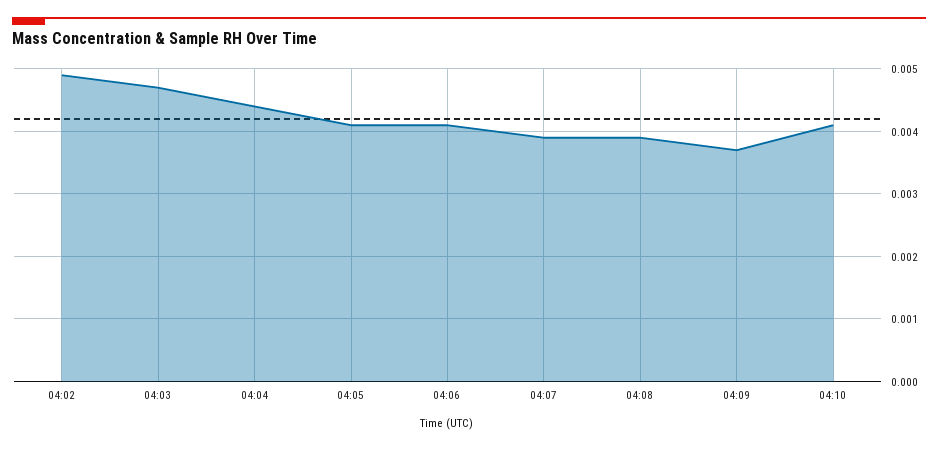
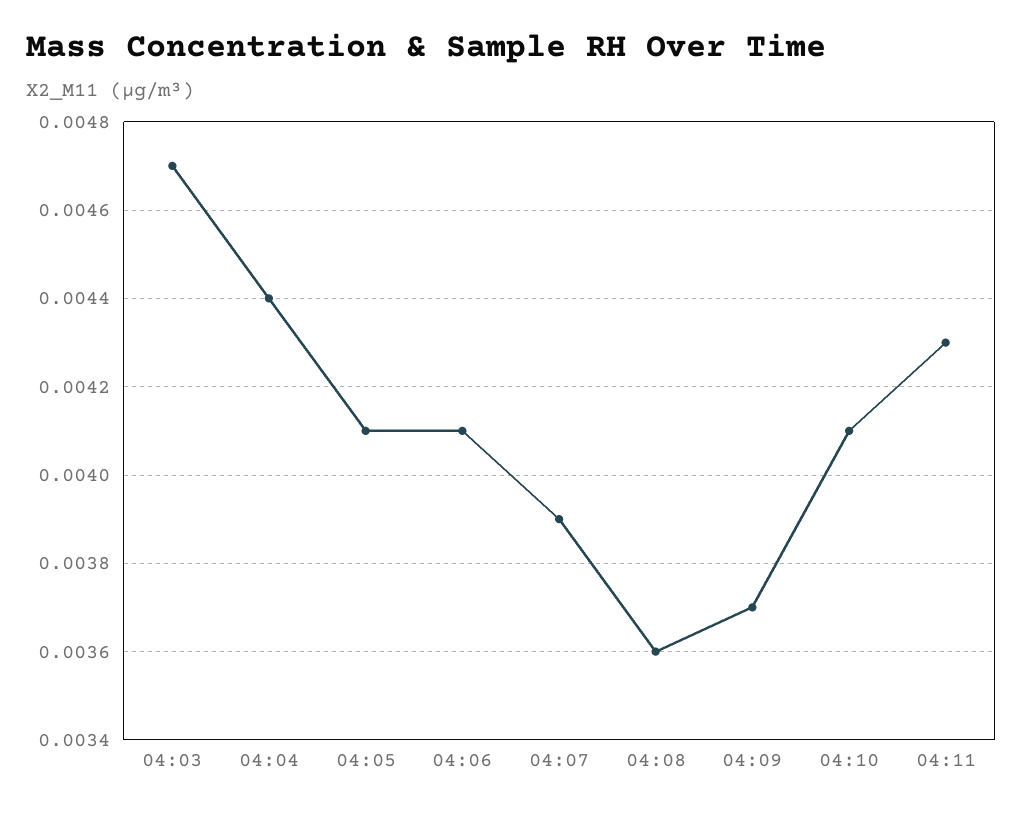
04:02: 0.0049 -> none
04:08: 0.0039 -> 0.0036
04:11: none -> 0.0043

